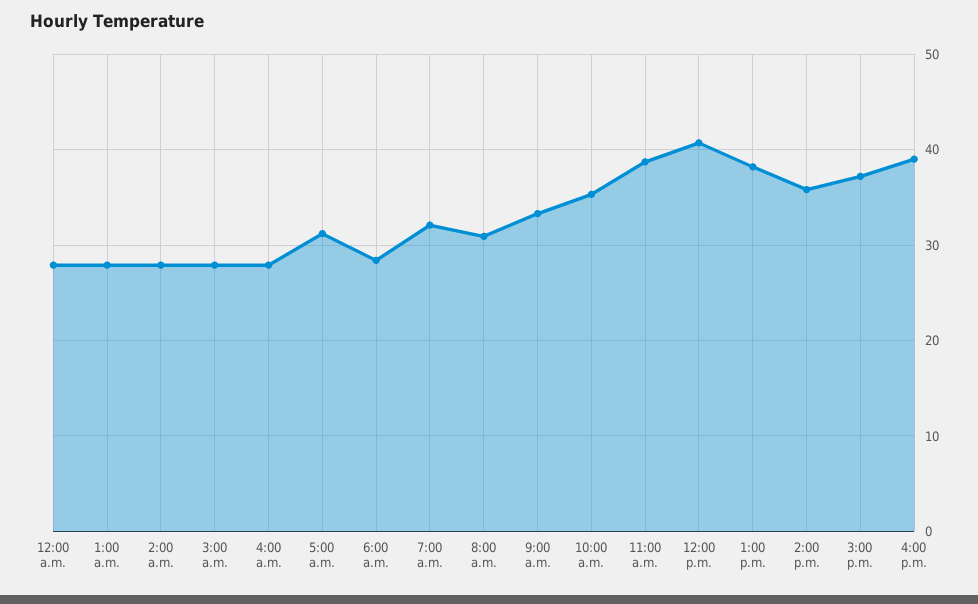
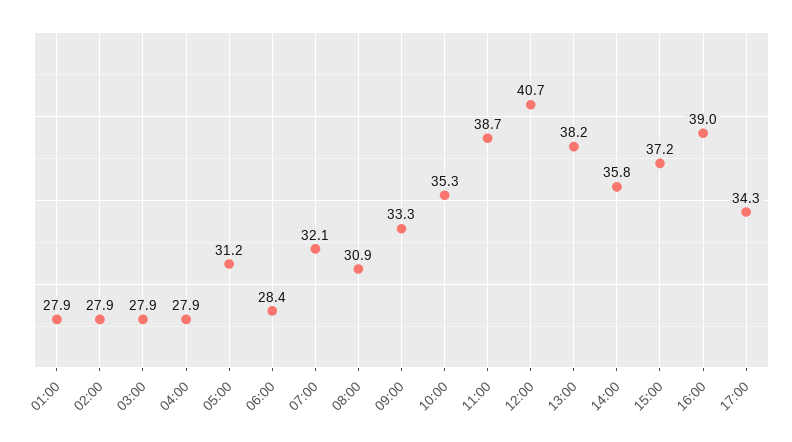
12:00 a.m.: 28 -> none
17:00: none -> 34.3

